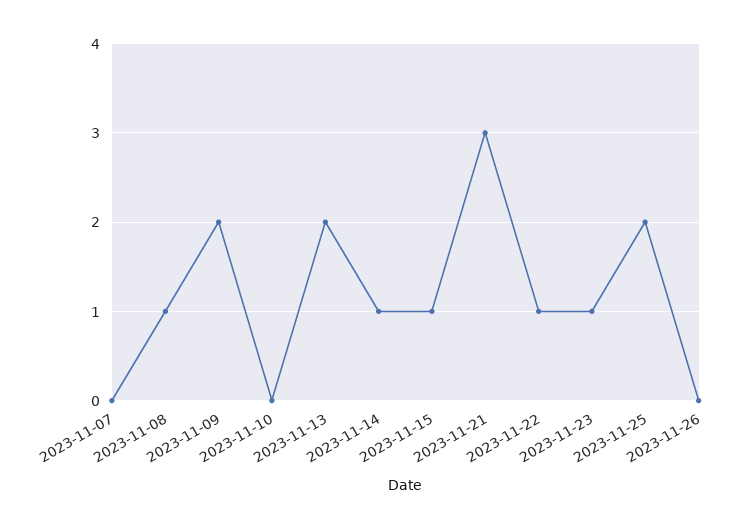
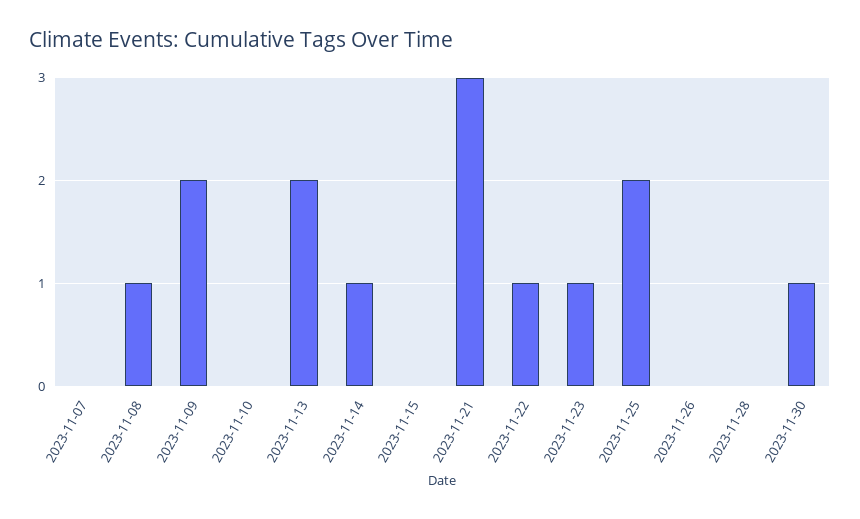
2023-11-15: 1 -> 0
2023-11-28: none -> 0
2023-11-30: none -> 1

